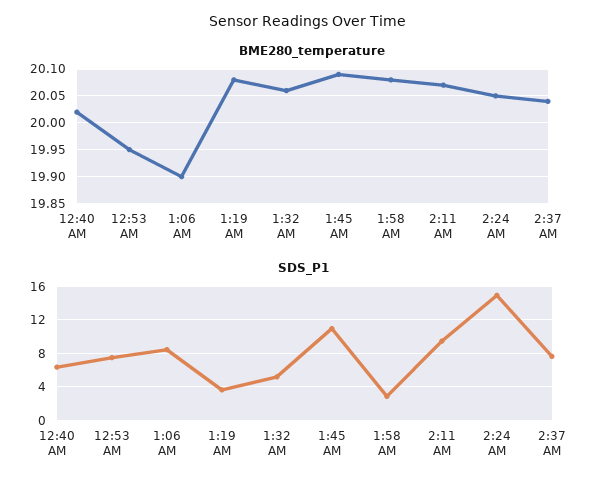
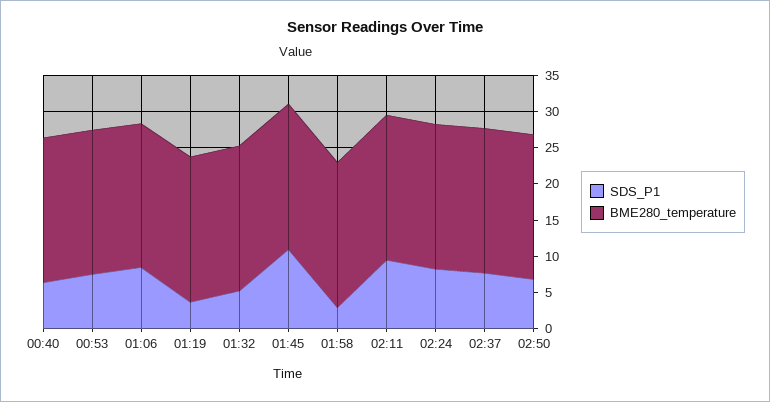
SDS_P1, 2:24 AM: 15 -> 7.5
SDS_P1, 02:50: none -> 7.5
BME280_temperature, 02:50: none -> 20

